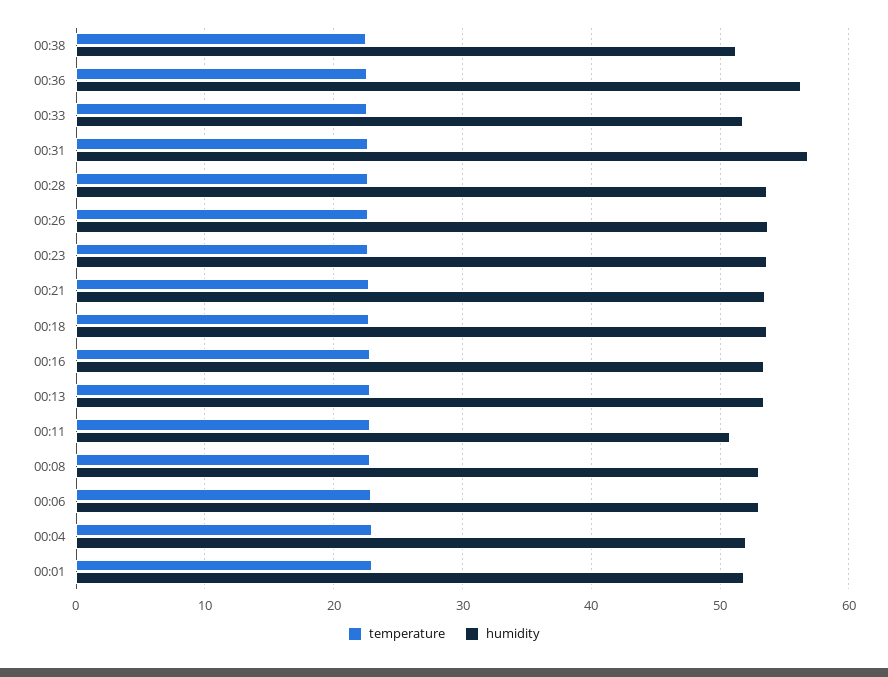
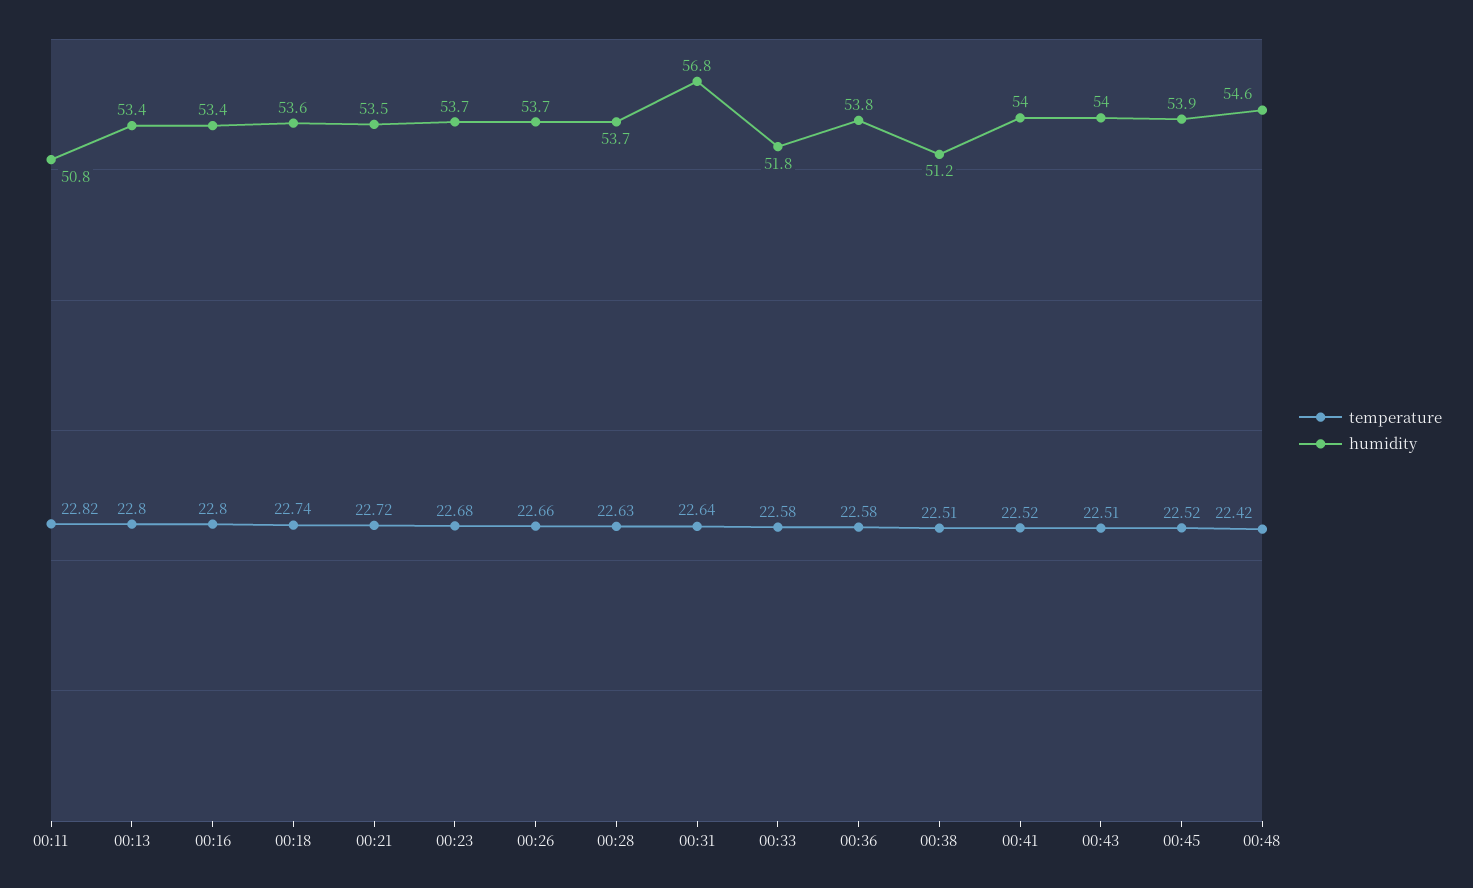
humidity, 00:36: 56 -> 53.8
temperature, 00:08: 23 -> none
humidity, 00:08: 53 -> none
temperature, 00:06: 23 -> none
humidity, 00:06: 53 -> none
temperature, 00:04: 23 -> none
humidity, 00:04: 52 -> none
temperature, 00:01: 23 -> none
humidity, 00:01: 52 -> none
temperature, 00:41: none -> 22.52
humidity, 00:41: none -> 54
temperature, 00:43: none -> 22.51
humidity, 00:43: none -> 54
temperature, 00:45: none -> 22.52
humidity, 00:45: none -> 53.9
temperature, 00:48: none -> 22.42
humidity, 00:48: none -> 54.6

